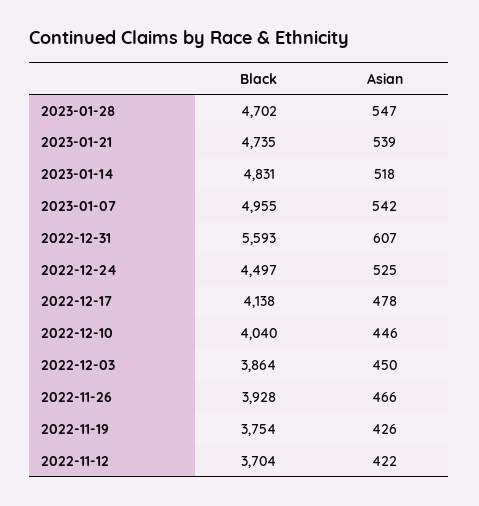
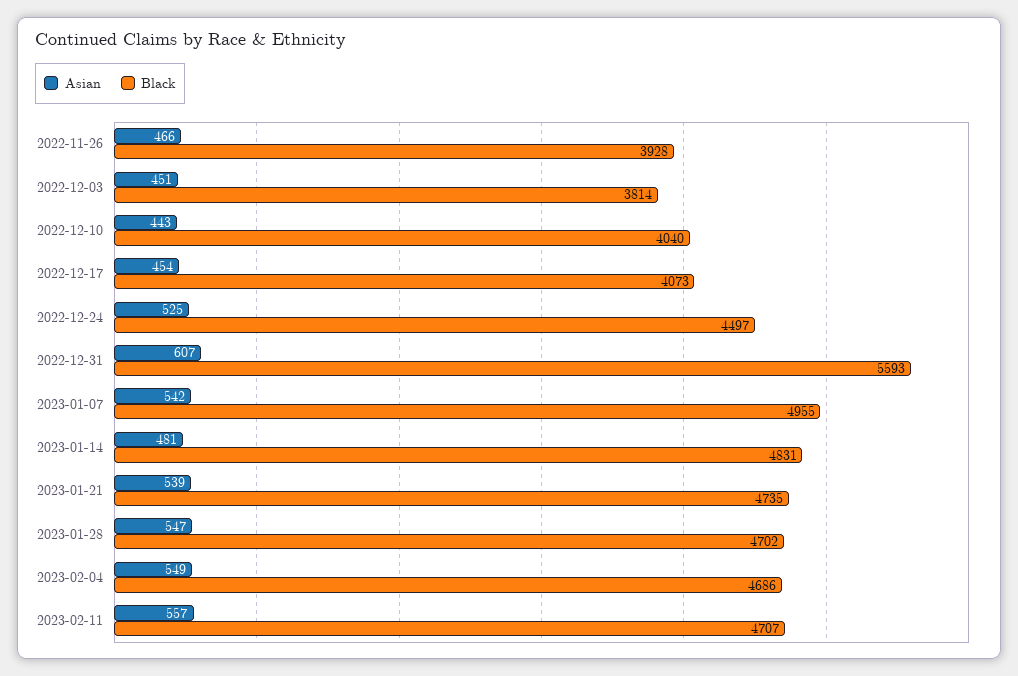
Asian, 2023-01-14: 518 -> 481
Black, 2022-12-17: 4138 -> 4073
Asian, 2022-12-17: 478 -> 454
Asian, 2022-12-10: 446 -> 443
Black, 2022-12-03: 3864 -> 3814
Asian, 2022-12-03: 450 -> 451
Black, 2022-11-19: 3754 -> none
Asian, 2022-11-19: 426 -> none
Black, 2022-11-12: 3704 -> none
Asian, 2022-11-12: 422 -> none
Asian, 2023-02-04: none -> 549
Black, 2023-02-04: none -> 4686
Asian, 2023-02-11: none -> 557
Black, 2023-02-11: none -> 4707

